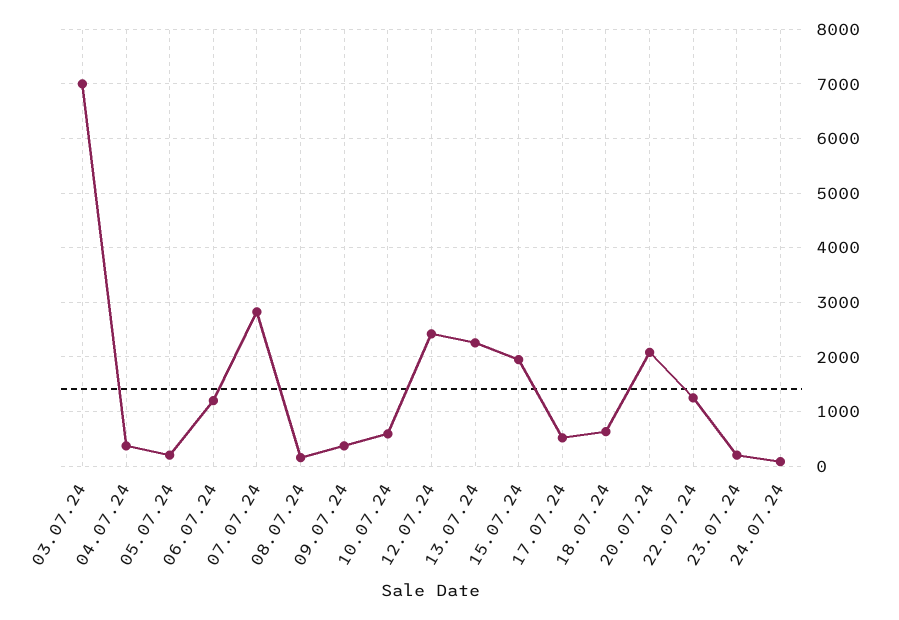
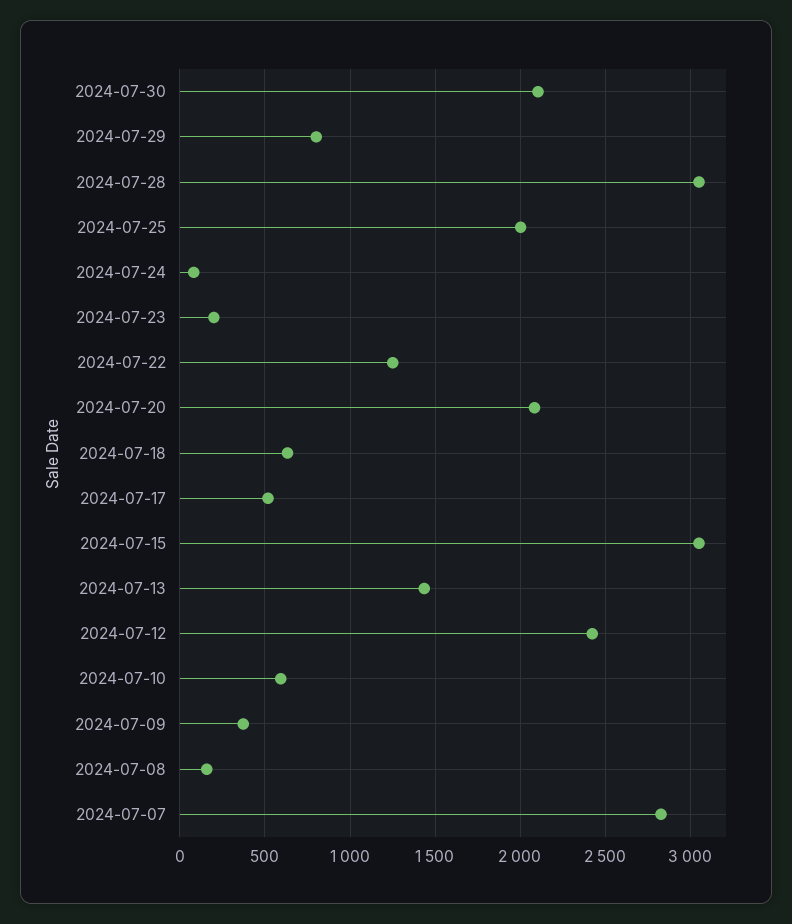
03.07.24: 7000 -> none
04.07.24: 400 -> none
05.07.24: 200 -> none
06.07.24: 1200 -> none
13.07.24: 2200 -> 1450
15.07.24: 2000 -> 3050
2024-07-30: none -> 2100
2024-07-29: none -> 800
2024-07-28: none -> 3050
2024-07-25: none -> 2000

